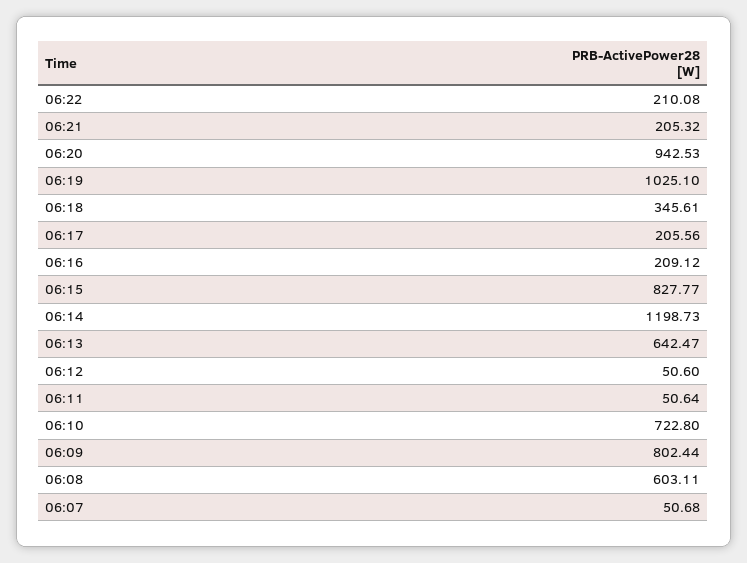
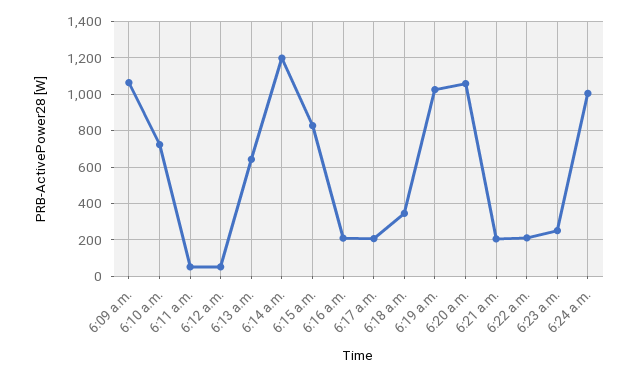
06:20: 942.53 -> 1050
06:09: 802.44 -> 1050
06:08: 603.11 -> none
06:07: 50.68 -> none
6:23 a.m.: none -> 250
6:24 a.m.: none -> 1000

